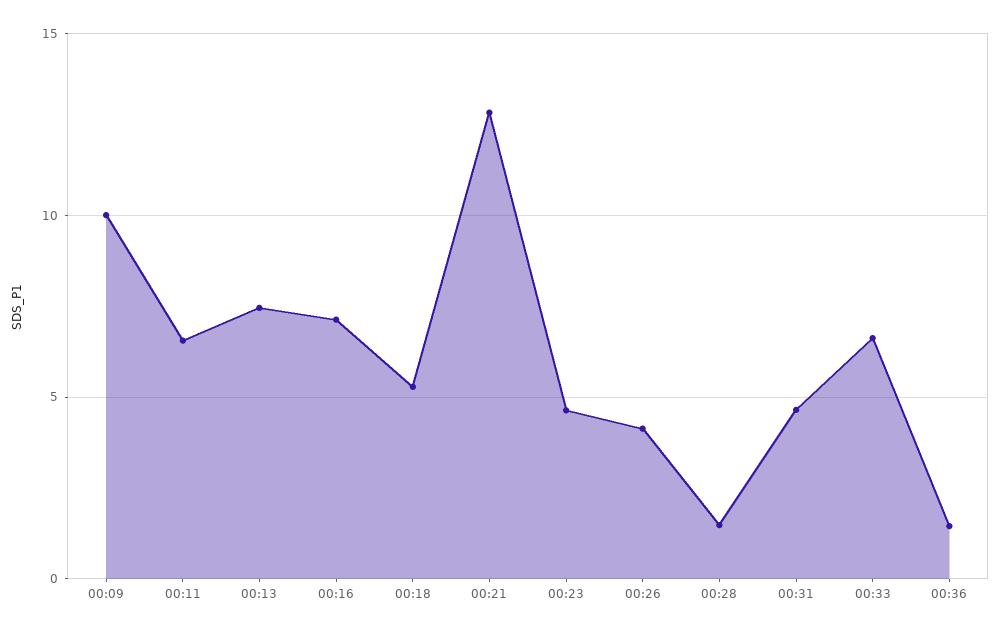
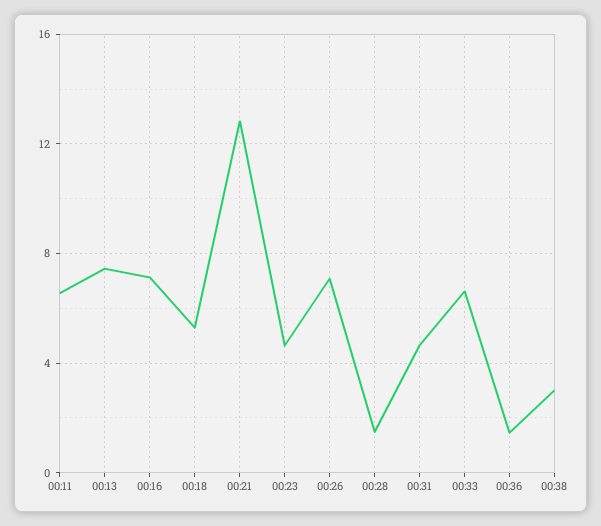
00:09: 10 -> none
00:26: 4 -> 7
00:38: none -> 3

